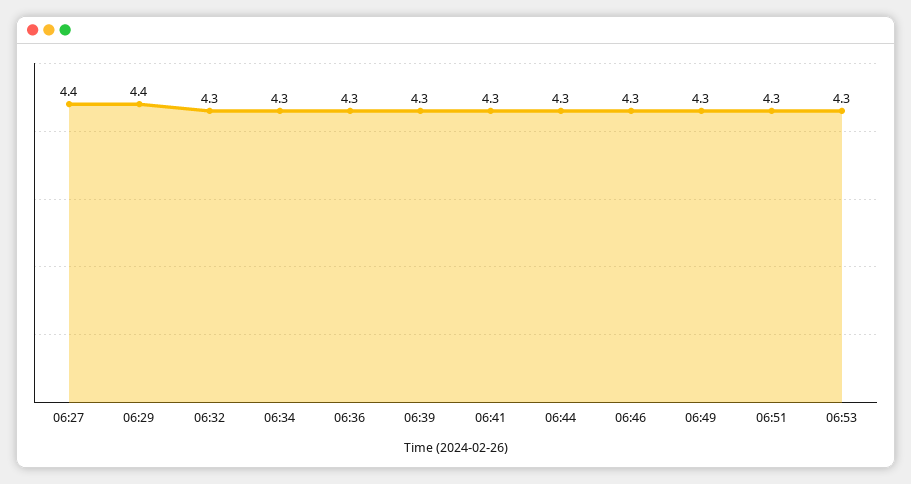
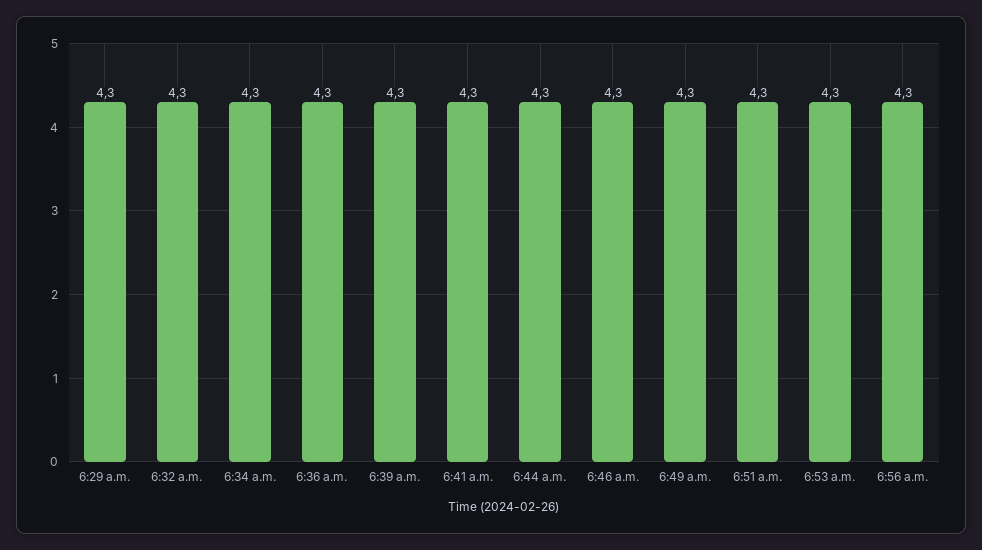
06:27: 4.4 -> none
06:29: 4.4 -> 4.3
6:56 a.m.: none -> 4.3

